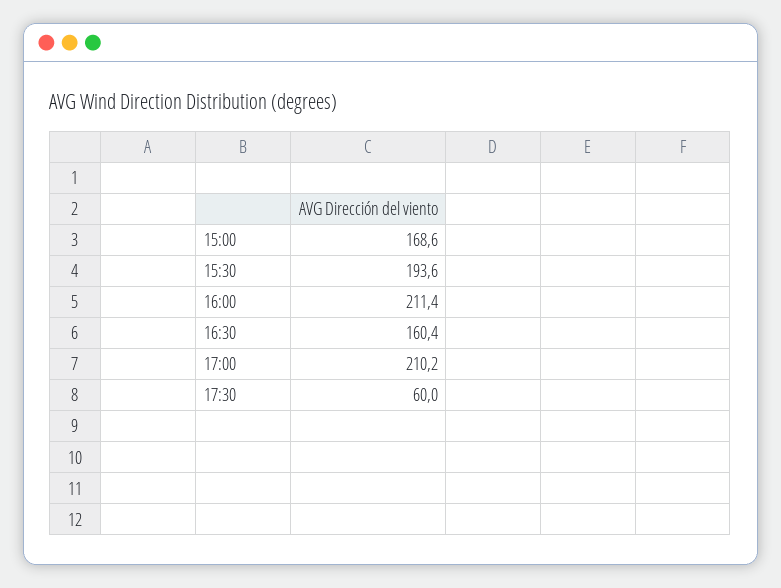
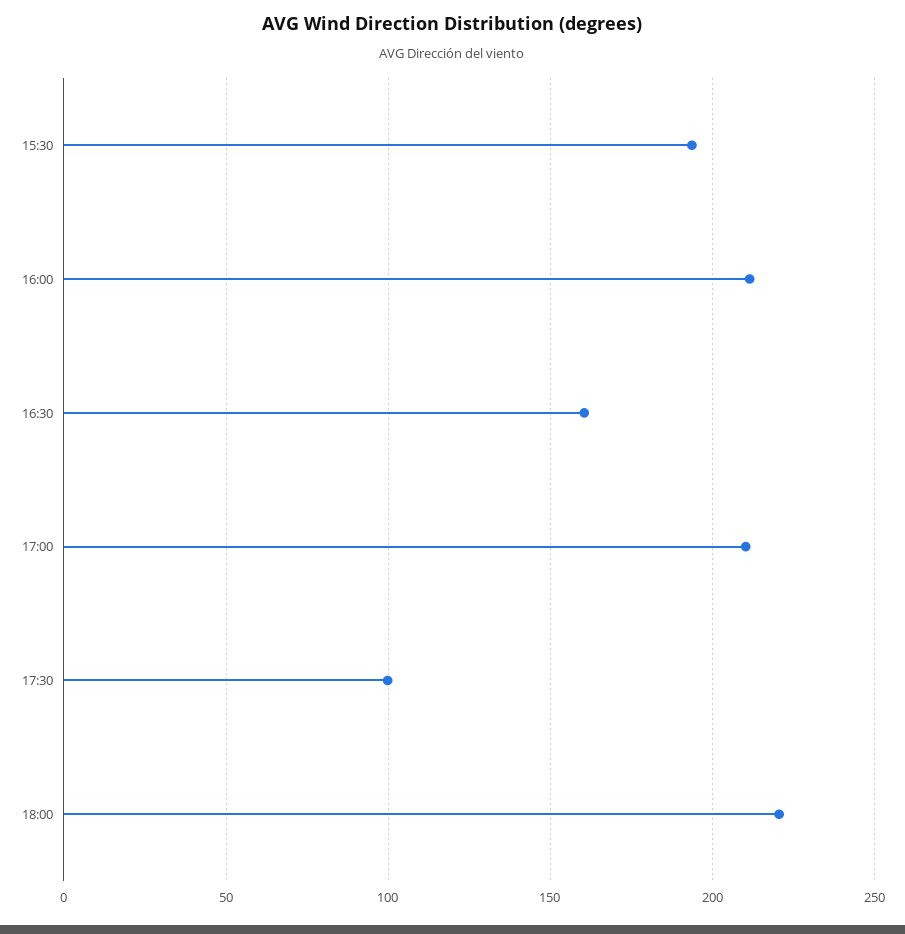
15:00: 168.6 -> none
17:30: 60 -> 100
18:00: none -> 220

